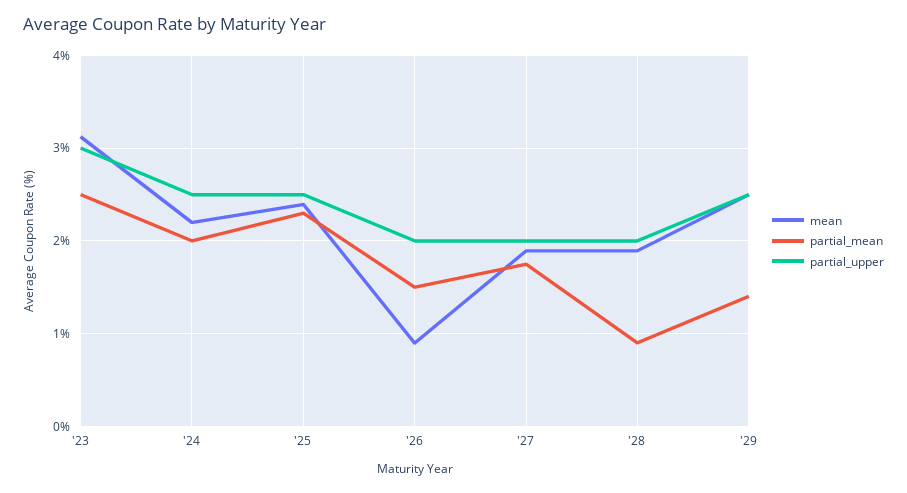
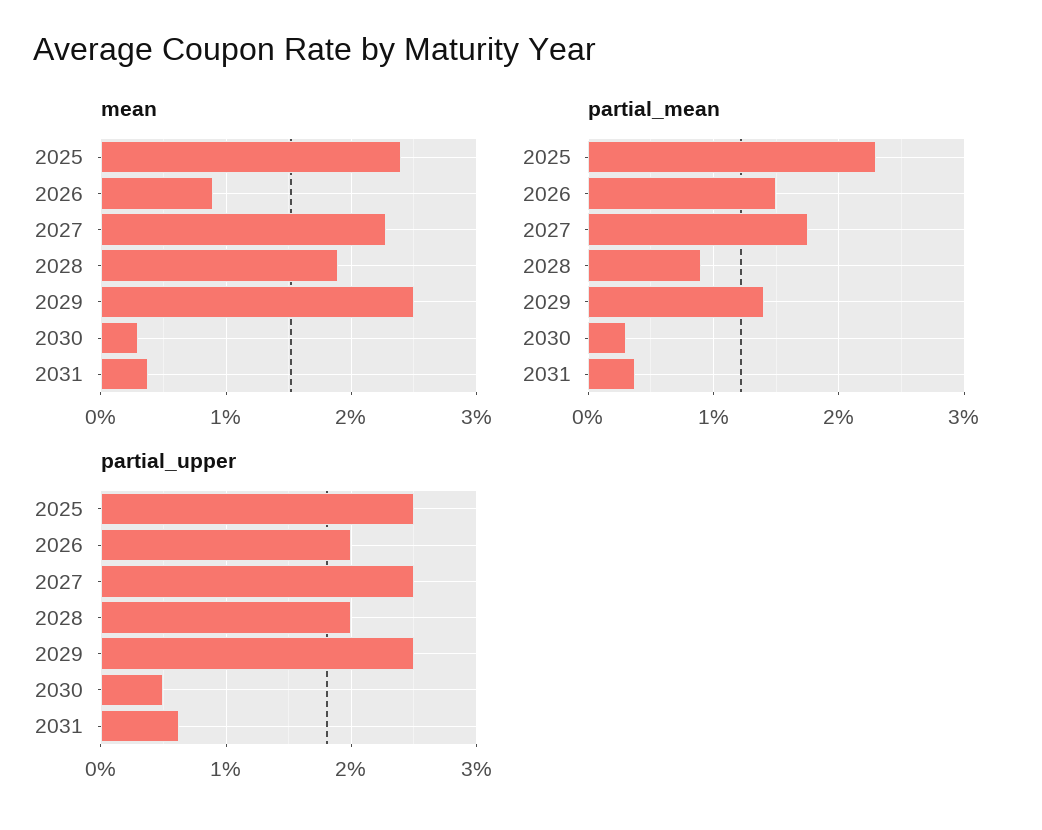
mean, '23: 3.1 -> none
partial_mean, '23: 2.5 -> none
partial_upper, '23: 3 -> none
mean, '24: 2.2 -> none
partial_mean, '24: 2 -> none
partial_upper, '24: 2.5 -> none
mean, '27: 1.9 -> 2.3
partial_upper, '27: 2 -> 2.5
mean, 2030: none -> 0.3
mean, 2031: none -> 0.4
partial_mean, 2030: none -> 0.3
partial_mean, 2031: none -> 0.4
partial_upper, 2030: none -> 0.5
partial_upper, 2031: none -> 0.6

